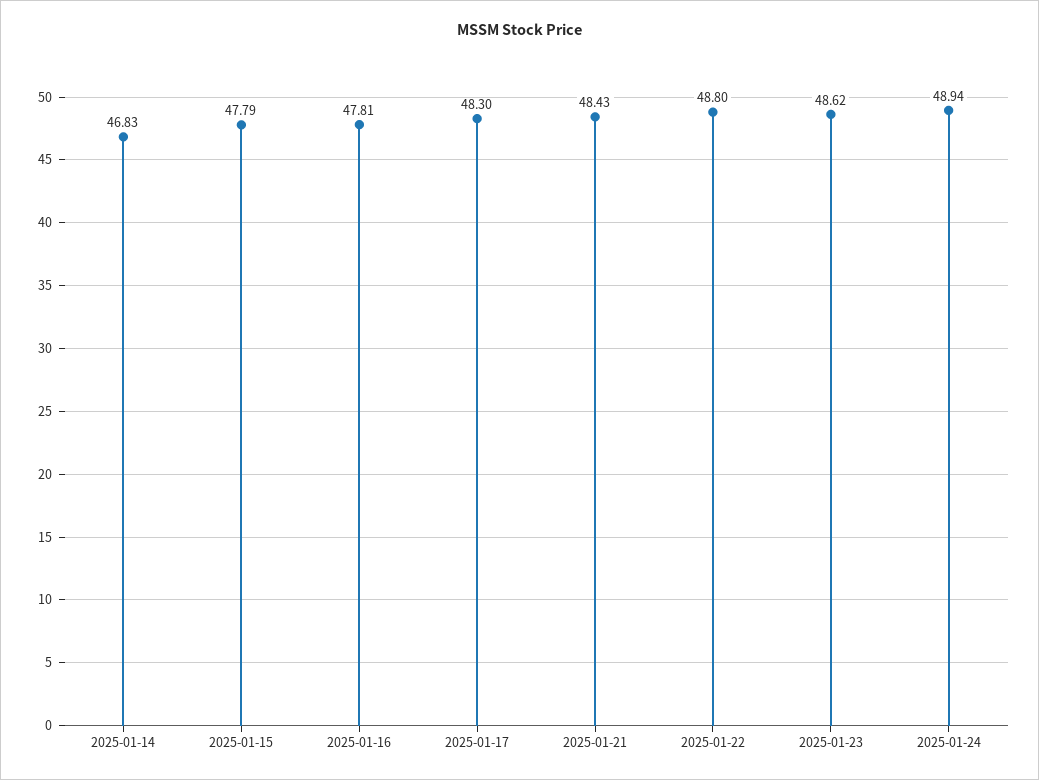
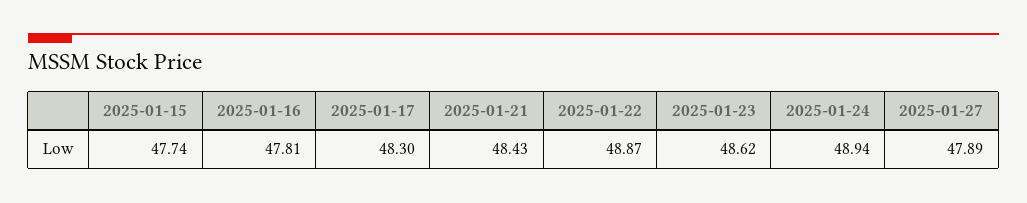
2025-01-14: 46.83 -> none
2025-01-15: 47.79 -> 47.74
2025-01-22: 48.8 -> 48.87
2025-01-27: none -> 47.89

